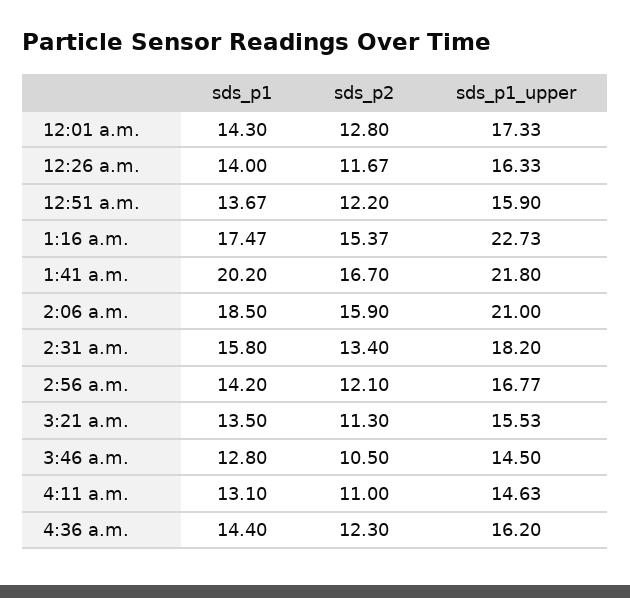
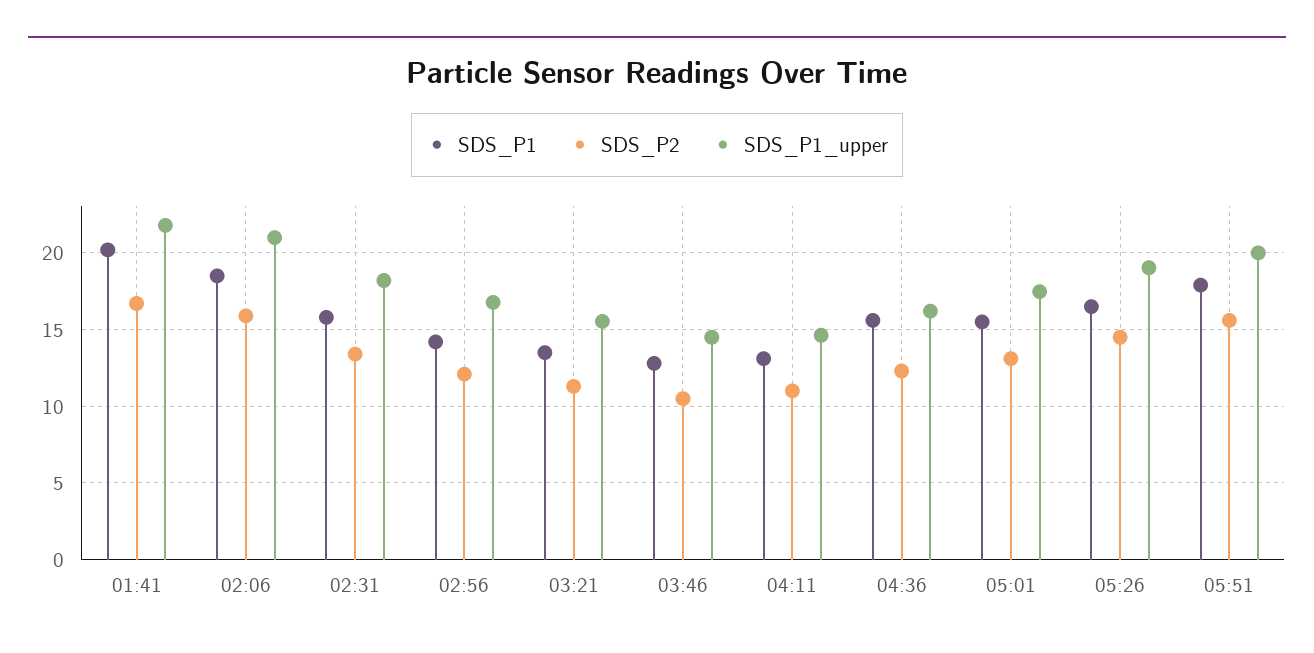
sds_p1, 12:01 a.m.: 14.3 -> none
sds_p2, 12:01 a.m.: 12.8 -> none
sds_p1_upper, 12:01 a.m.: 17.33 -> none
sds_p1, 12:26 a.m.: 14 -> none
sds_p2, 12:26 a.m.: 11.67 -> none
sds_p1_upper, 12:26 a.m.: 16.33 -> none
sds_p1, 12:51 a.m.: 13.67 -> none
sds_p2, 12:51 a.m.: 12.2 -> none
sds_p1_upper, 12:51 a.m.: 15.9 -> none
sds_p1, 1:16 a.m.: 17.47 -> none
sds_p2, 1:16 a.m.: 15.37 -> none
sds_p1_upper, 1:16 a.m.: 22.73 -> none
sds_p1, 4:36 a.m.: 14.4 -> 15.5
sds_p1, 05:01: none -> 15.5
sds_p2, 05:01: none -> 13
sds_p1_upper, 05:01: none -> 17.5
sds_p1, 05:26: none -> 16.5
sds_p2, 05:26: none -> 14.5
sds_p1_upper, 05:26: none -> 19
sds_p1, 05:51: none -> 18
sds_p2, 05:51: none -> 15.5
sds_p1_upper, 05:51: none -> 20

